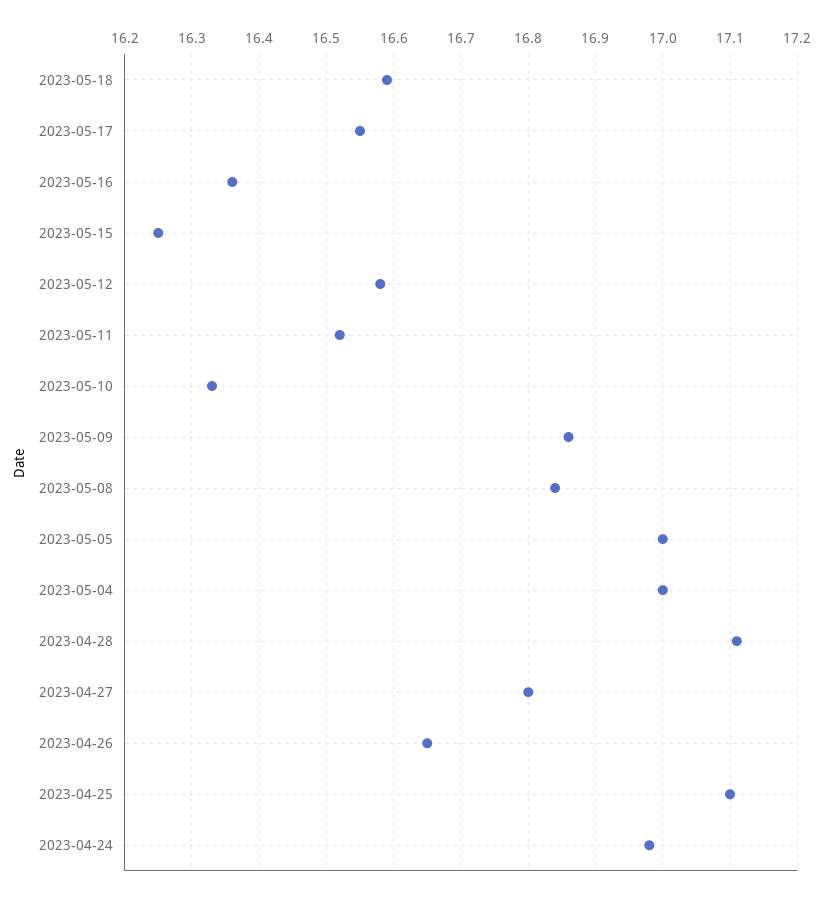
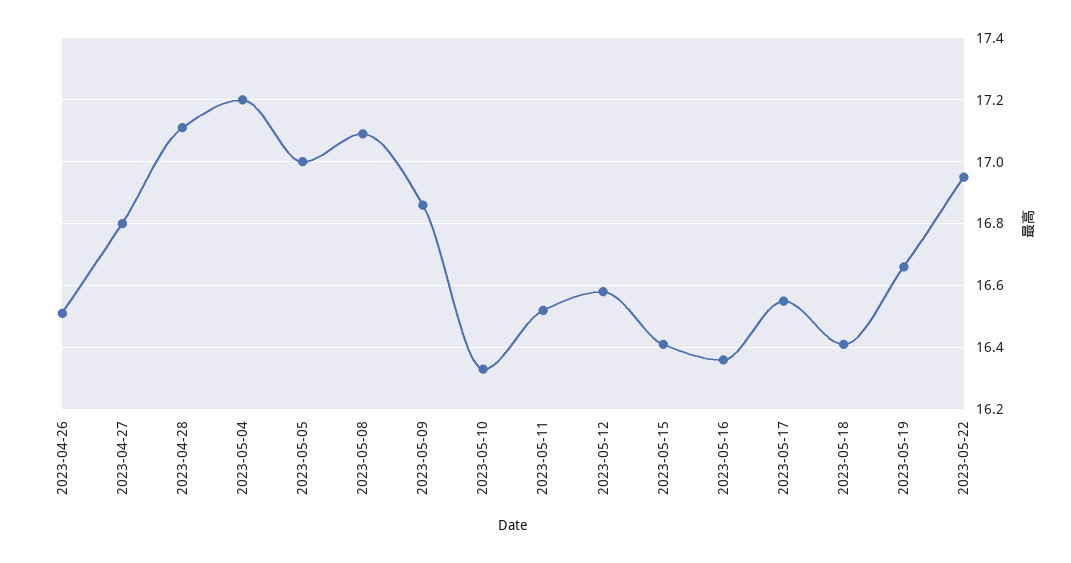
2023-05-18: 16.59 -> 16.4
2023-05-15: 16.25 -> 16.4
2023-05-08: 16.84 -> 17.1
2023-05-04: 17 -> 17.2
2023-04-26: 16.65 -> 16.5
2023-04-25: 17.1 -> none
2023-04-24: 16.98 -> none
2023-05-19: none -> 16.65
2023-05-22: none -> 16.95

